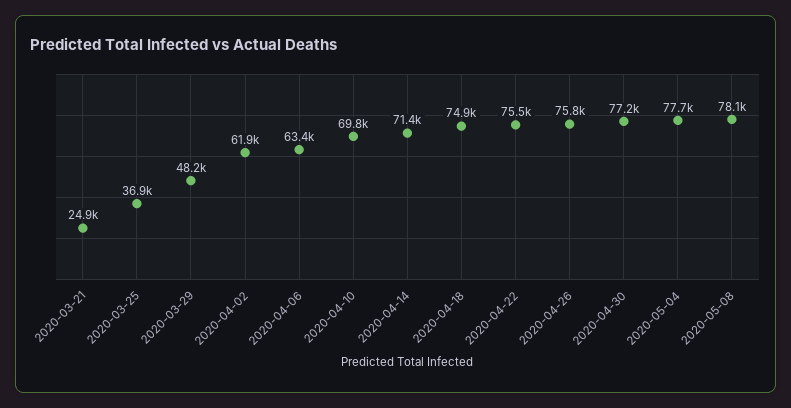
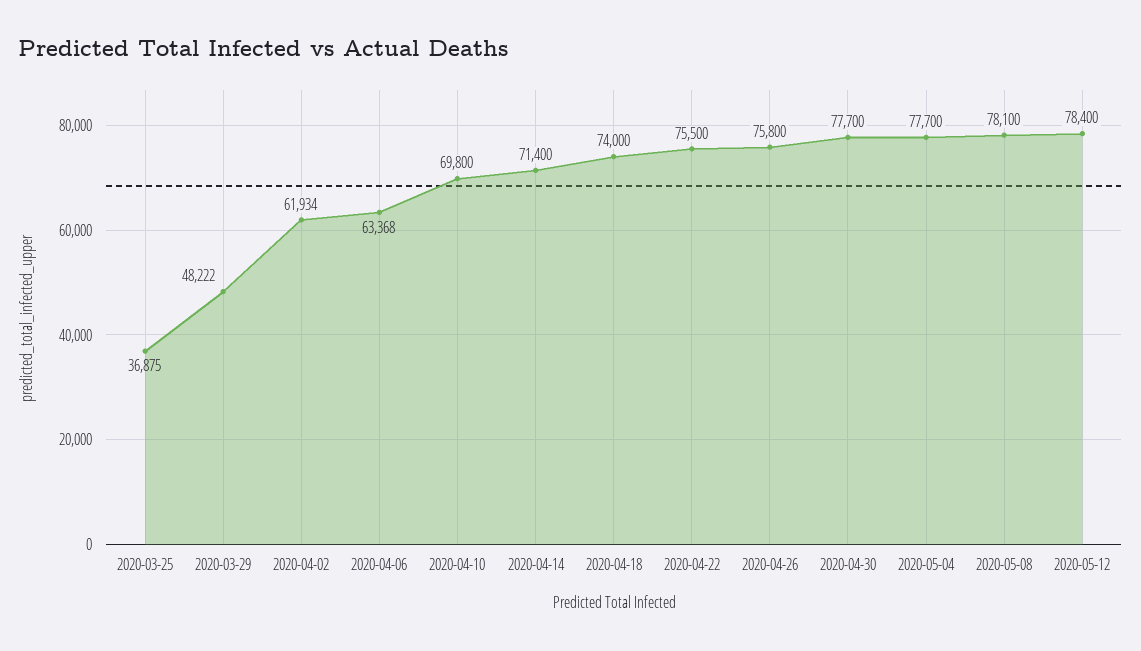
2020-03-21: 24900 -> none
2020-04-18: 74900 -> 74000
2020-04-30: 77200 -> 77700
2020-05-12: none -> 78400

